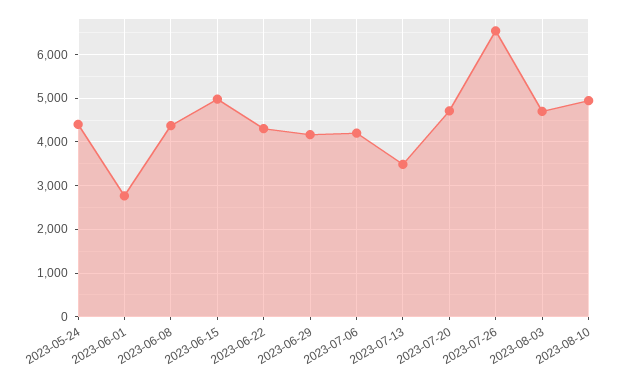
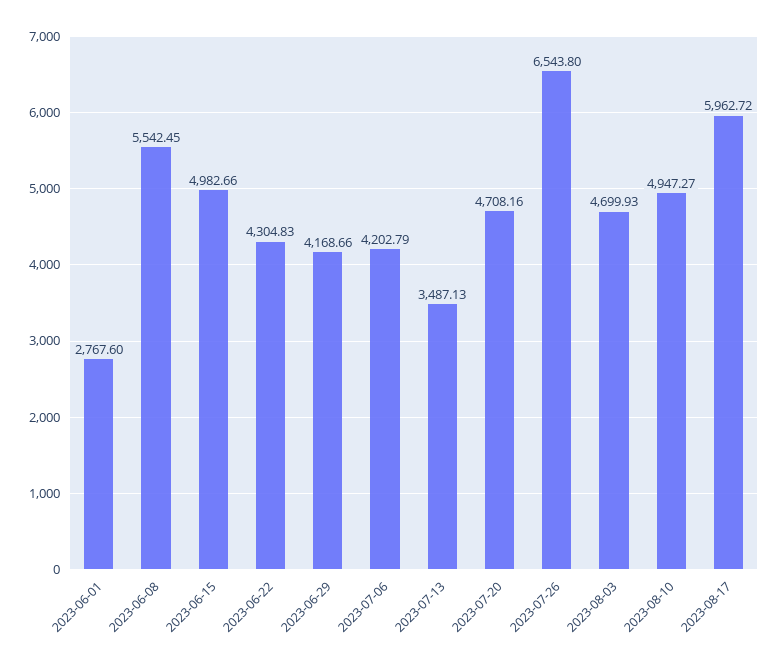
2023-05-24: 4400 -> none
2023-06-08: 4400 -> 5542.45
2023-08-17: none -> 5962.72

